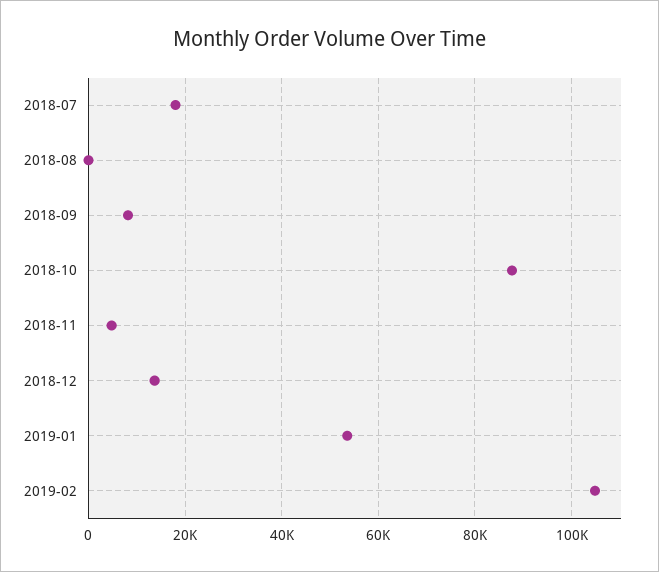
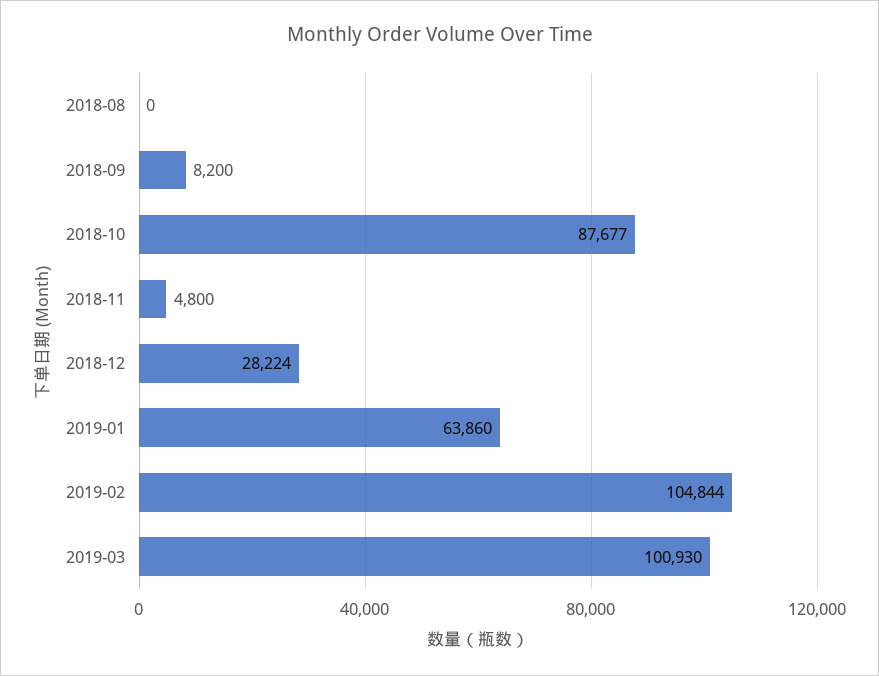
2018-07: 18000 -> none
2018-12: 14000 -> 28224
2019-01: 54000 -> 63860
2019-03: none -> 100930

